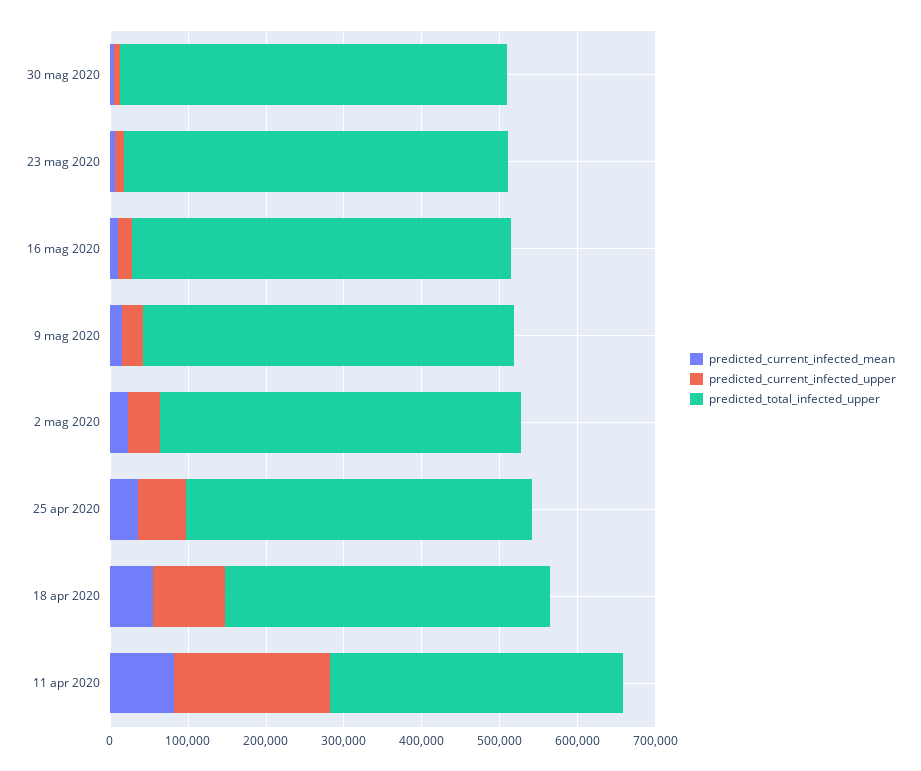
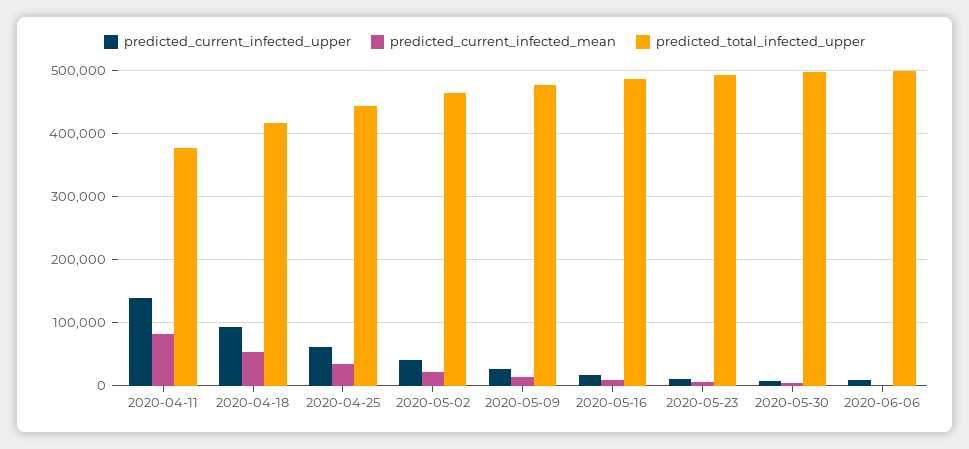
predicted_current_infected_upper, 11 apr 2020: 200000 -> 140000
predicted_current_infected_upper, 2020-06-06: none -> 10000
predicted_current_infected_mean, 2020-06-06: none -> 0
predicted_total_infected_upper, 2020-06-06: none -> 500000

